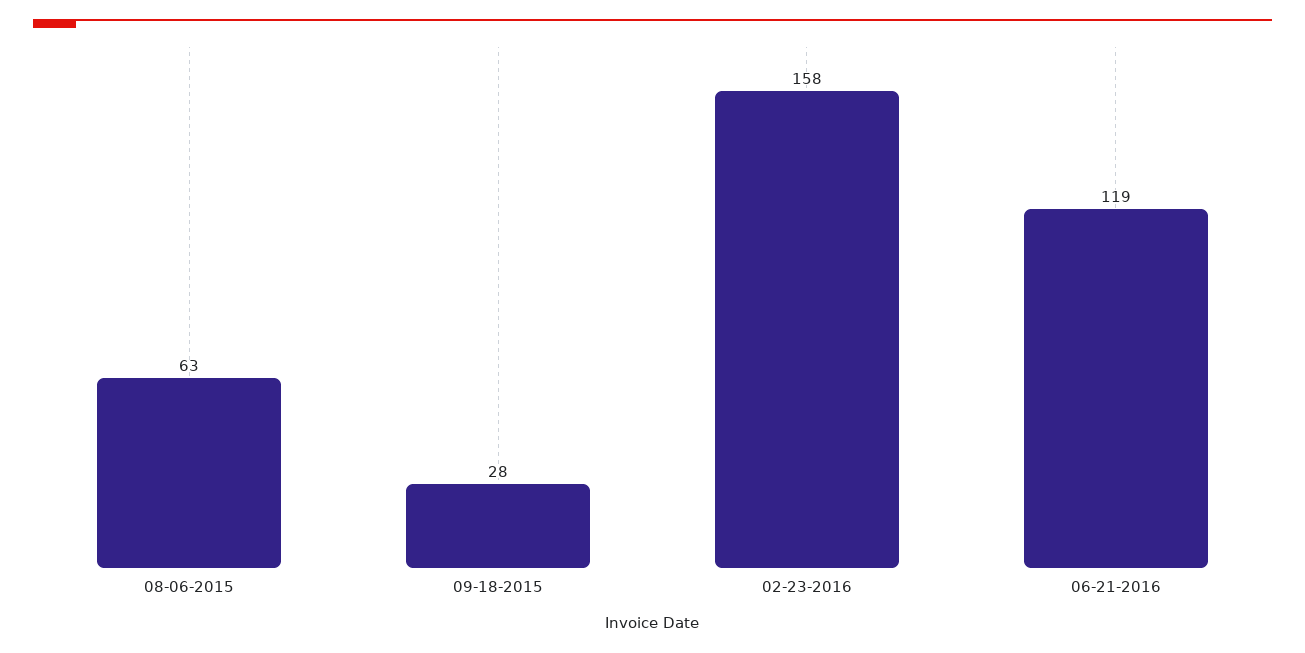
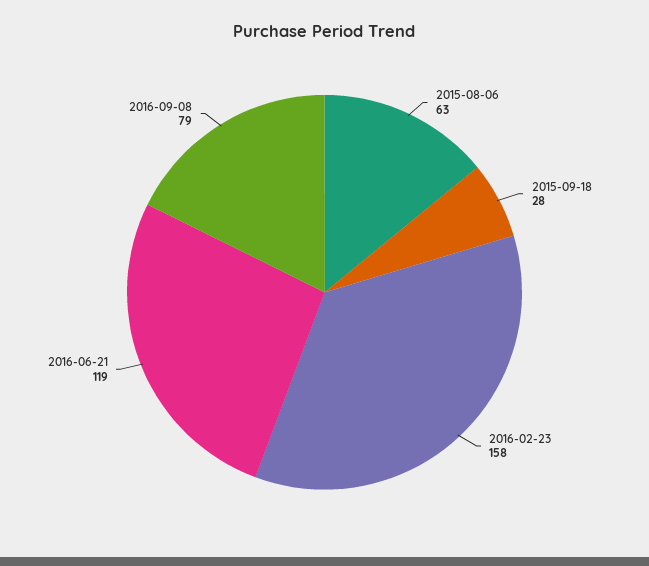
2016-09-08: none -> 79

